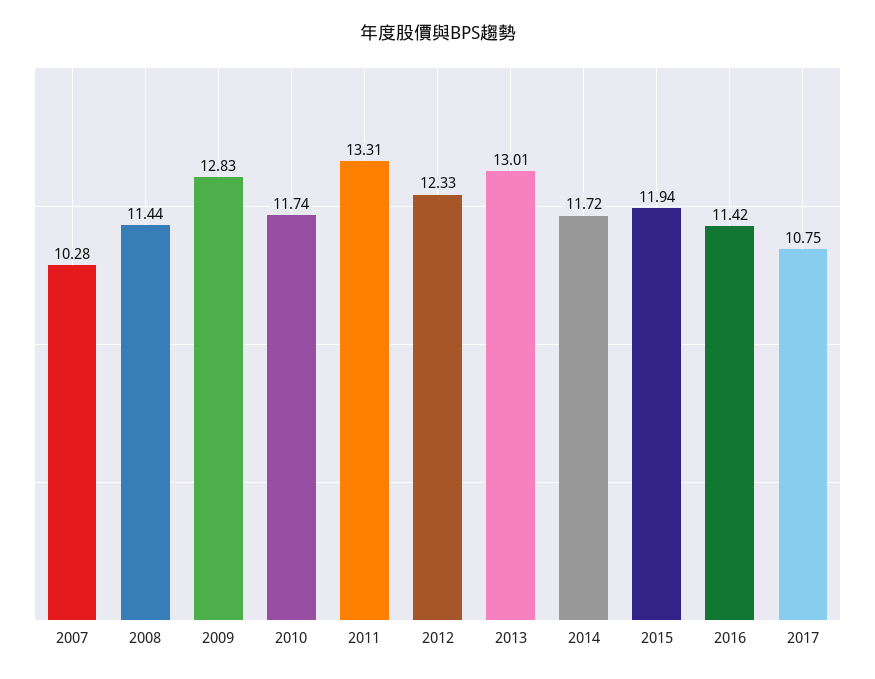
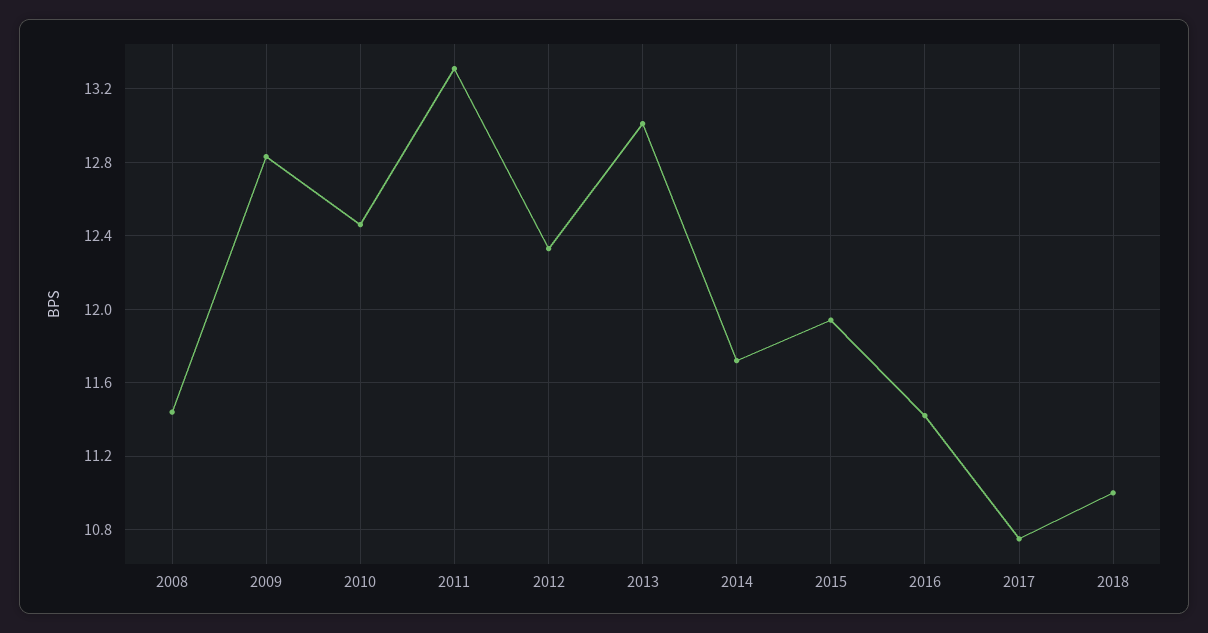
2007: 10.28 -> none
2010: 11.74 -> 12.45
2018: none -> 11

